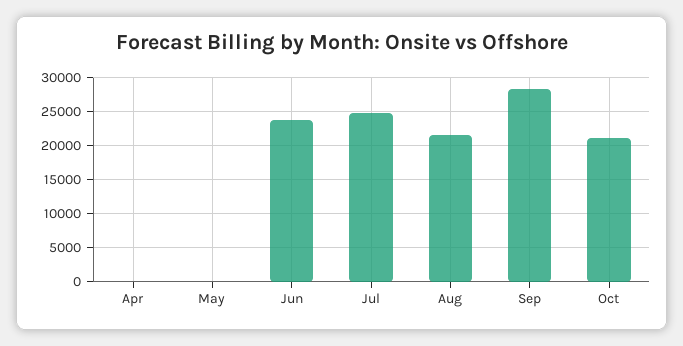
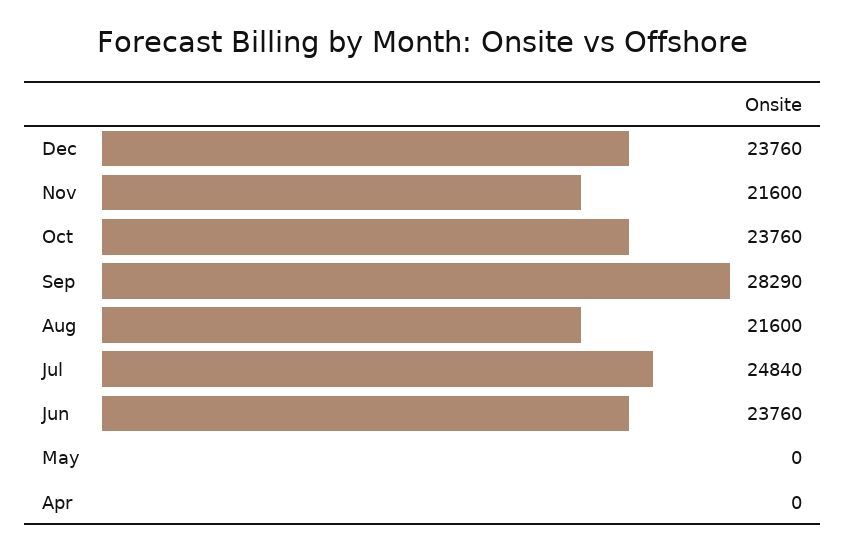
Oct: 21000 -> 23760
Dec: none -> 23760
Nov: none -> 21600

